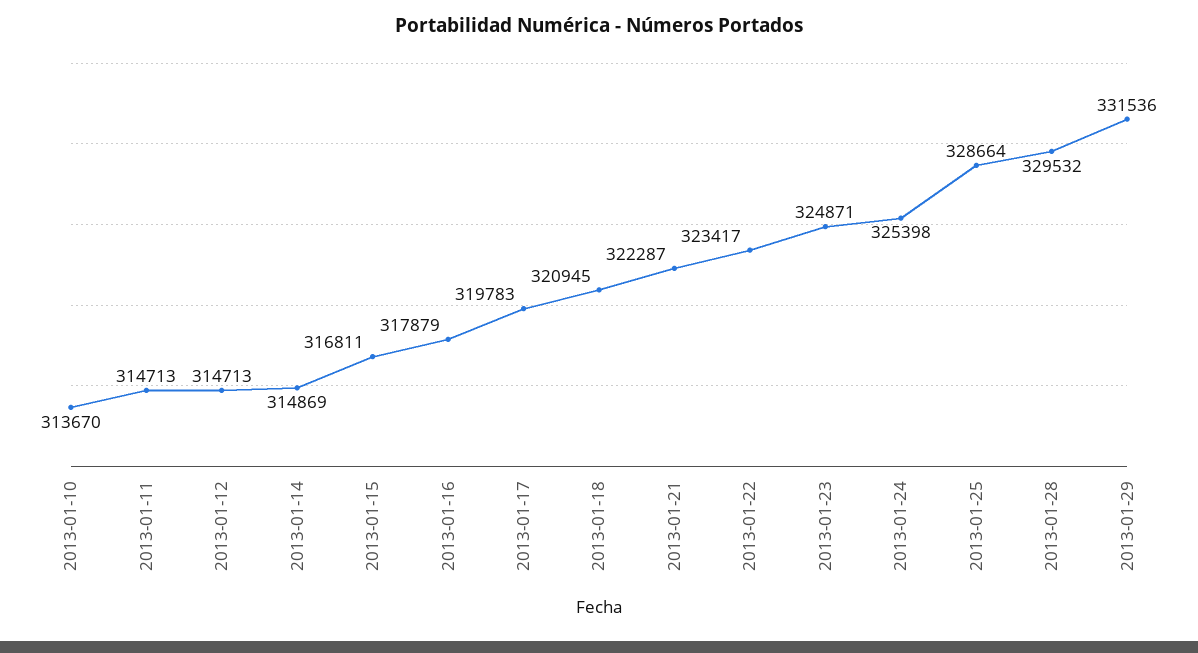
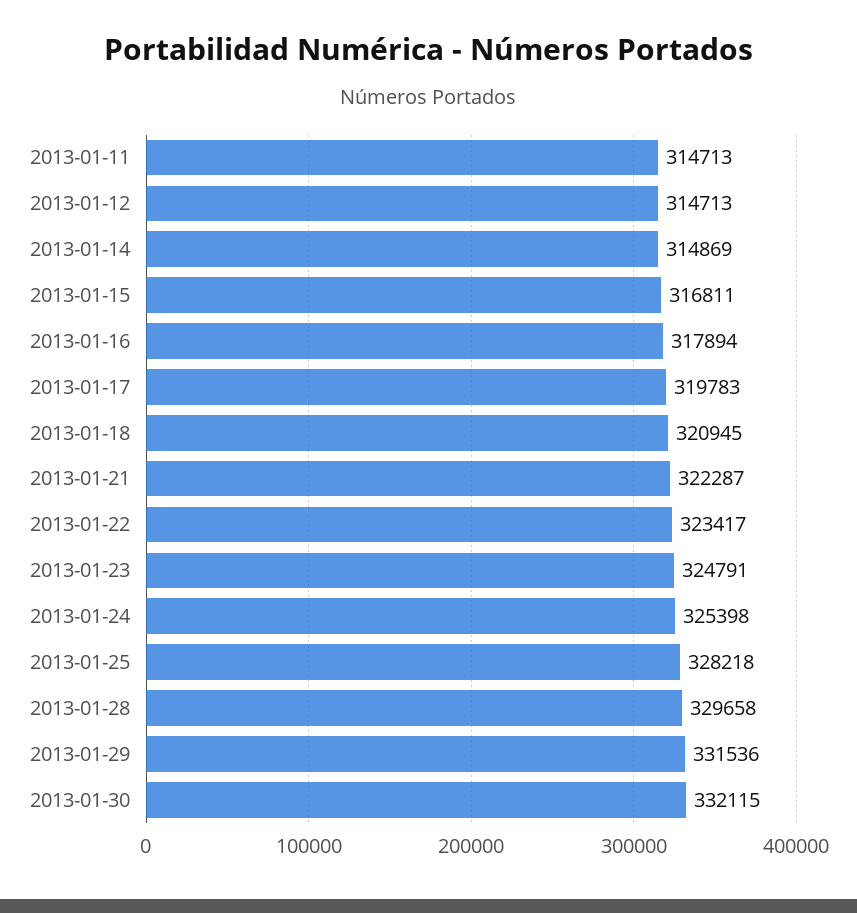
2013-01-10: 313670 -> none
2013-01-16: 317879 -> 317894
2013-01-23: 324871 -> 324791
2013-01-25: 328664 -> 328218
2013-01-28: 329532 -> 329658
2013-01-30: none -> 332115

